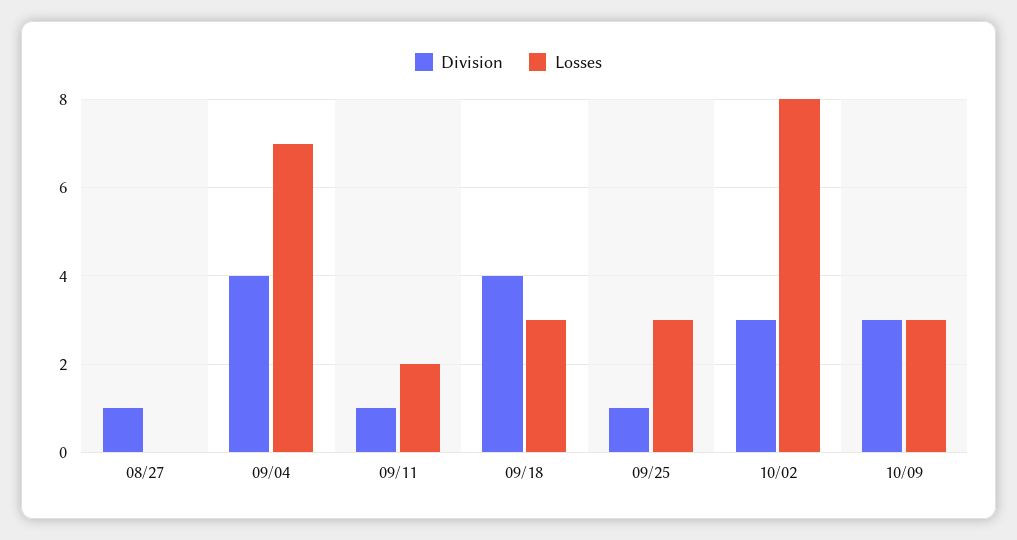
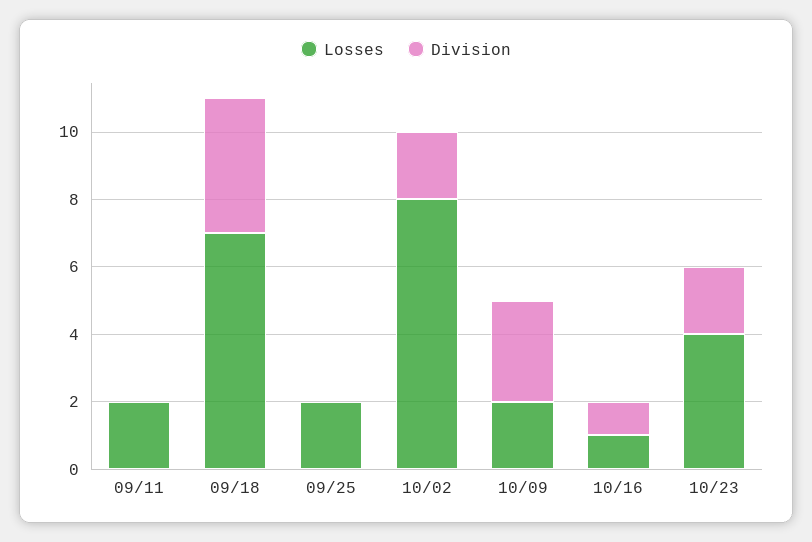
Division, 08/27: 1 -> none
Losses, 08/27: 0 -> none
Division, 09/04: 4 -> none
Losses, 09/04: 7 -> none
Division, 09/11: 1 -> 0
Losses, 09/18: 3 -> 7
Division, 09/25: 1 -> 0
Losses, 09/25: 3 -> 2
Division, 10/02: 3 -> 2
Losses, 10/09: 3 -> 2
Losses, 10/16: none -> 1
Division, 10/16: none -> 1
Losses, 10/23: none -> 4
Division, 10/23: none -> 2

